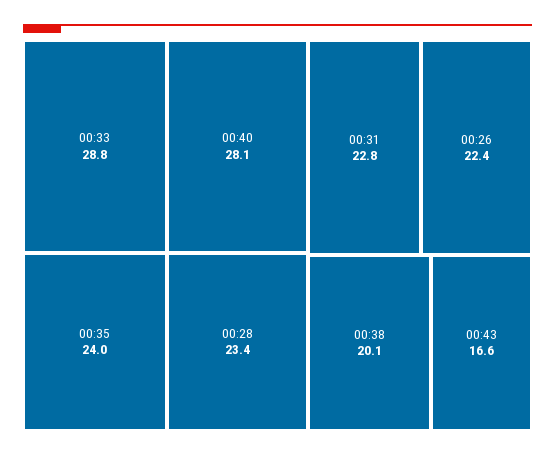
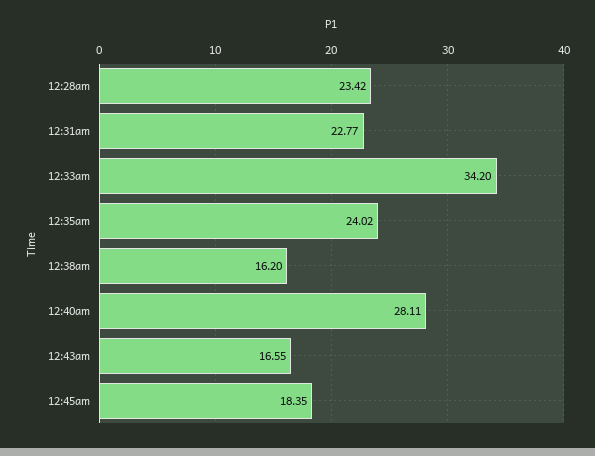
00:33: 28.8 -> 34.2
00:26: 22.4 -> none
00:38: 20.1 -> 16.2
12:45am: none -> 18.35

